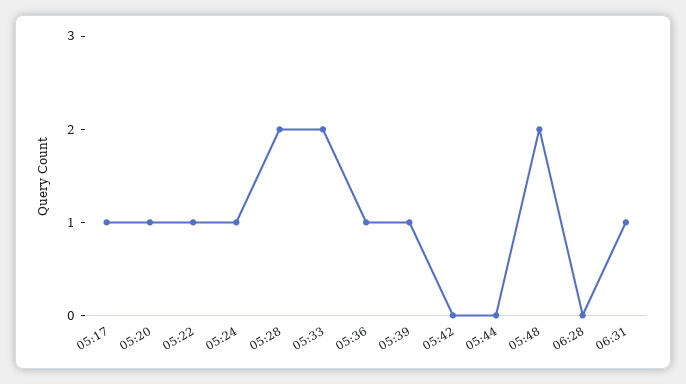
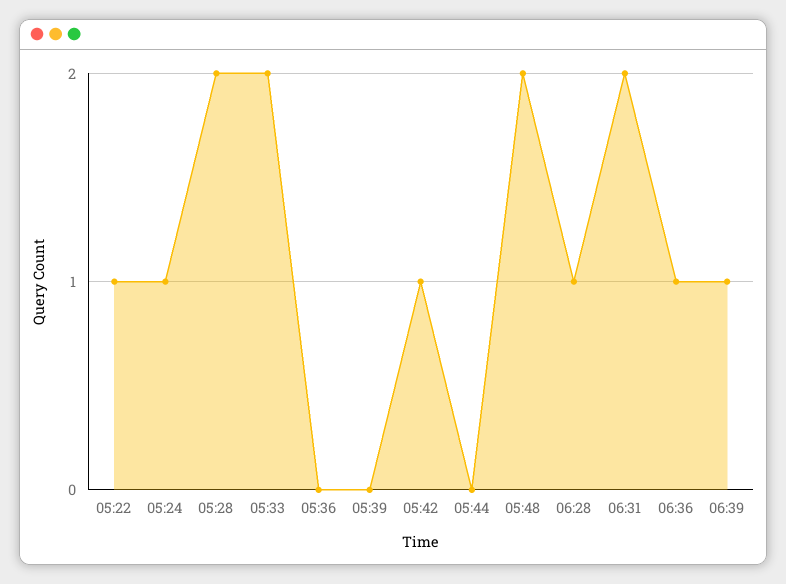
05:17: 1 -> none
05:20: 1 -> none
05:36: 1 -> 0
05:39: 1 -> 0
05:42: 0 -> 1
06:28: 0 -> 1
06:31: 1 -> 2
06:36: none -> 1
06:39: none -> 1

